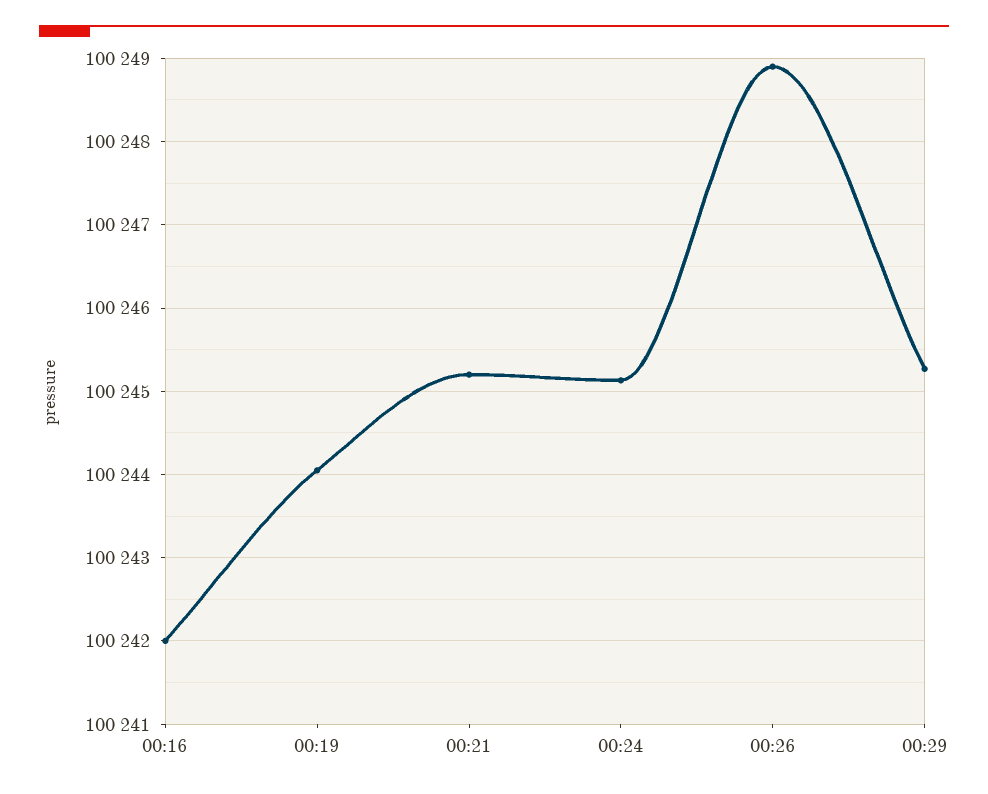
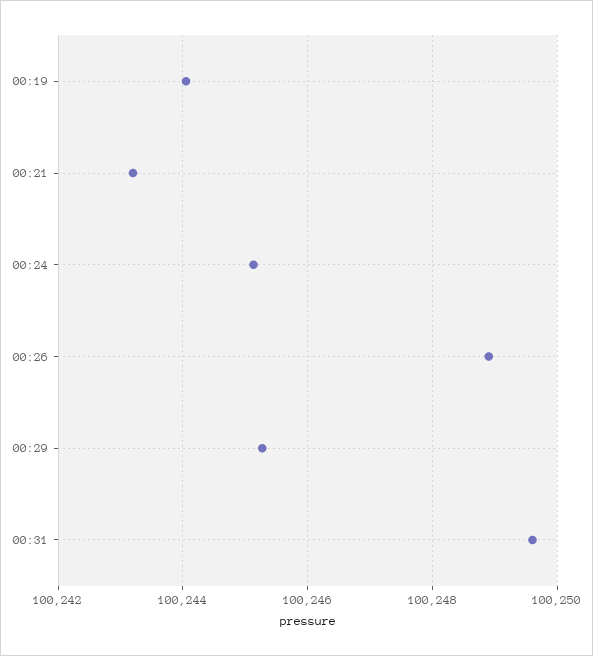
00:16: 100242 -> none
00:21: 100245.2 -> 100243.2
00:31: none -> 100249.6

